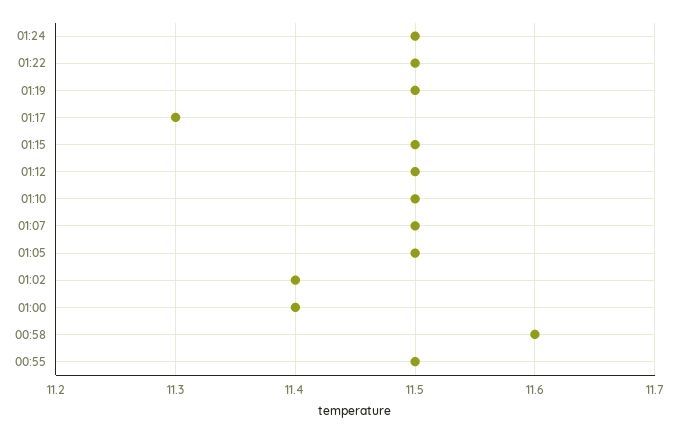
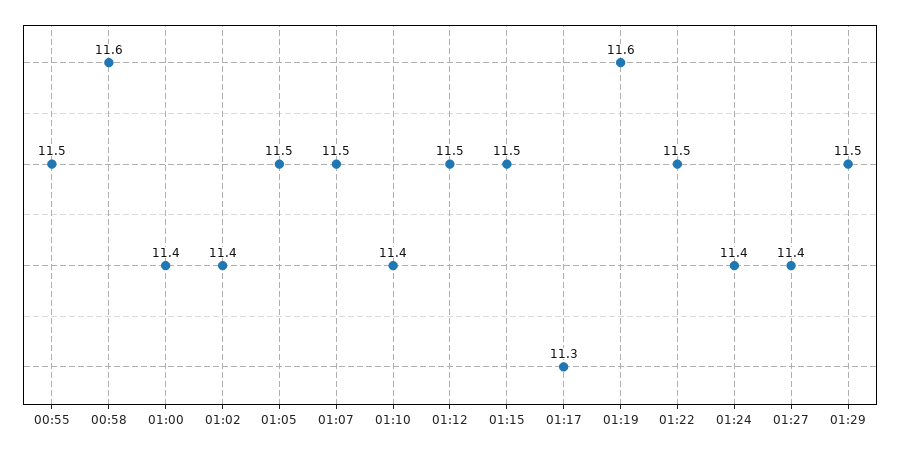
01:24: 11.5 -> 11.4
01:19: 11.5 -> 11.6
01:10: 11.5 -> 11.4
01:27: none -> 11.4
01:29: none -> 11.5

